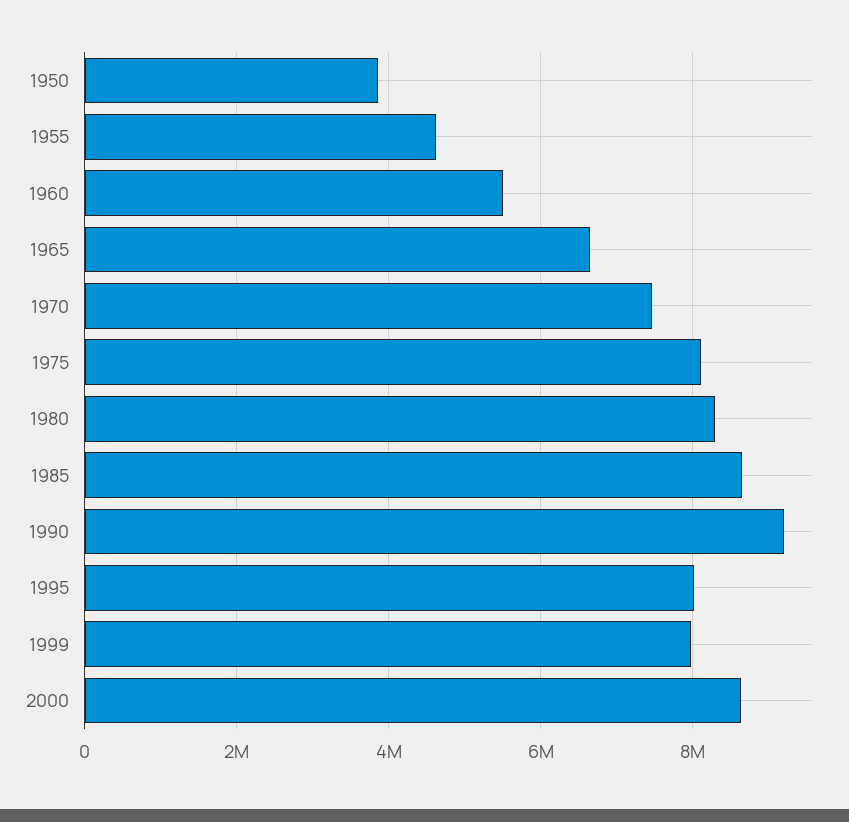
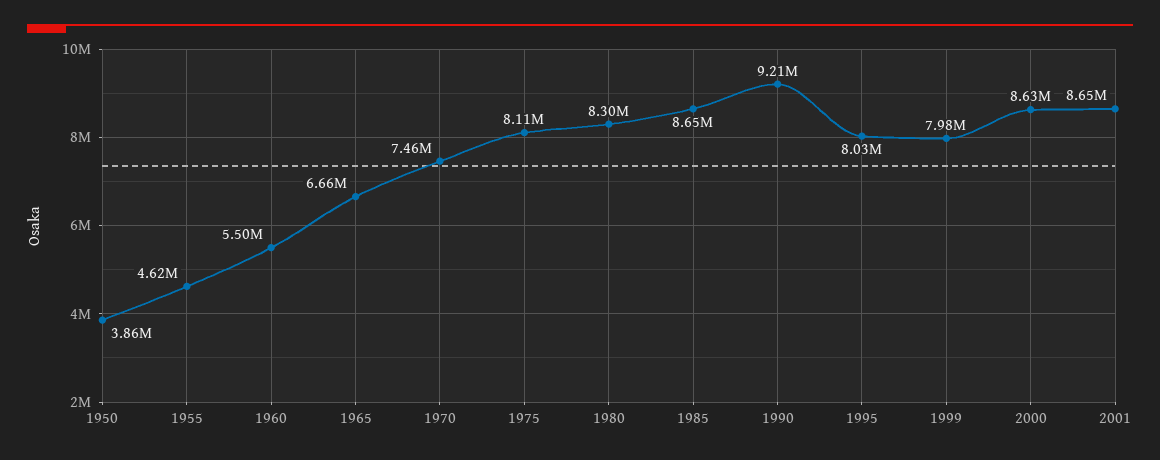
2001: none -> 8650000

